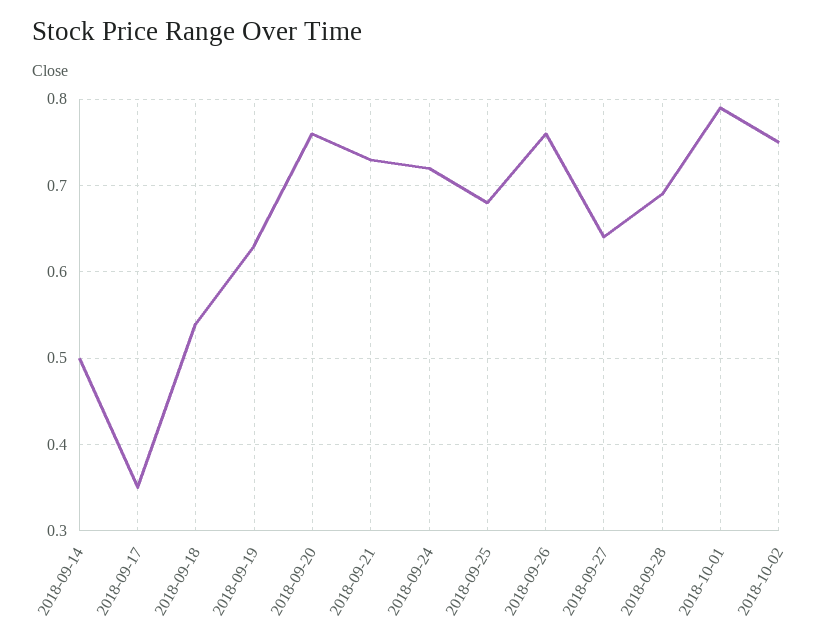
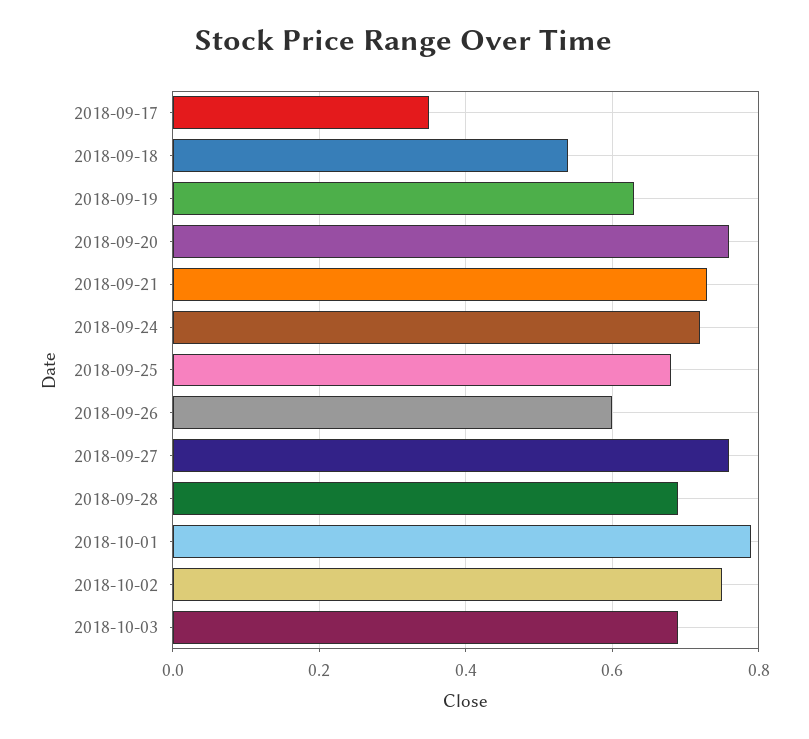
2018-09-14: 0.5 -> none
2018-09-26: 0.76 -> 0.6
2018-09-27: 0.64 -> 0.75
2018-10-03: none -> 0.7

